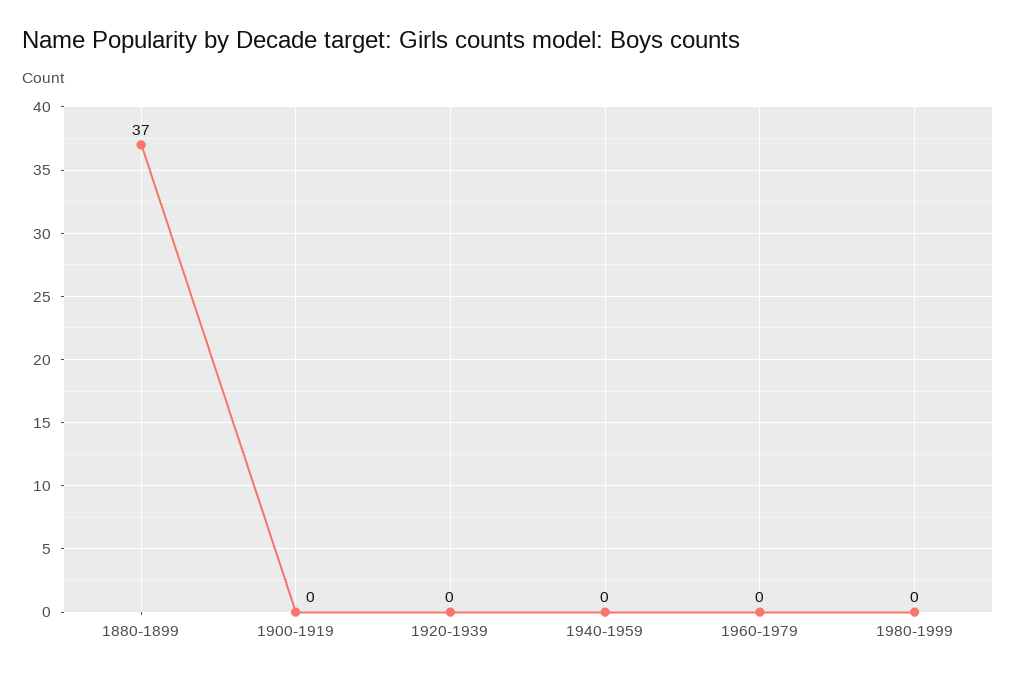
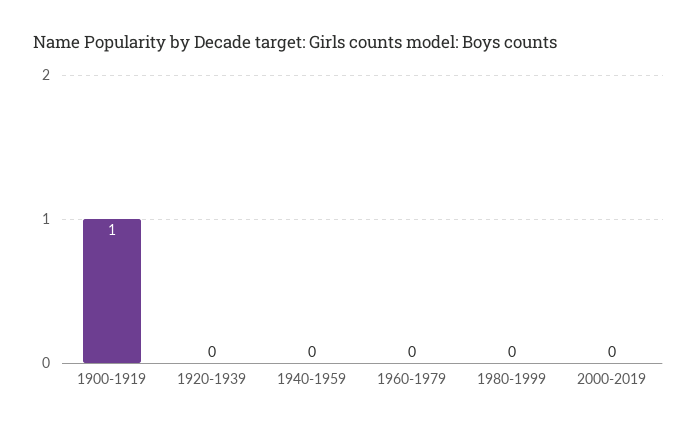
1880-1899: 37 -> none
1900-1919: 0 -> 1
2000-2019: none -> 0

